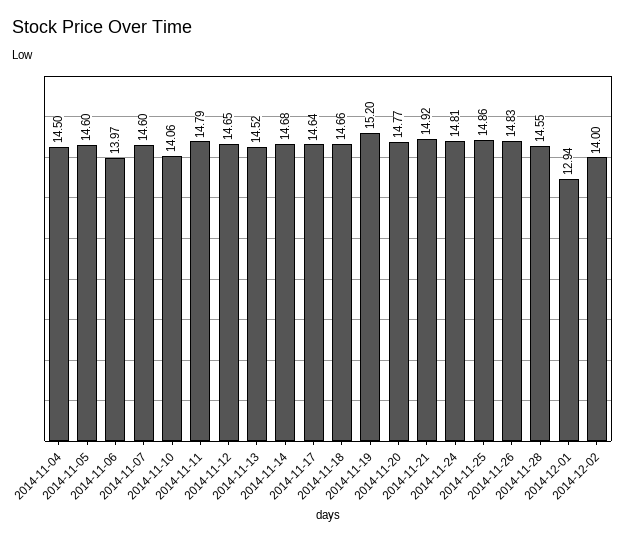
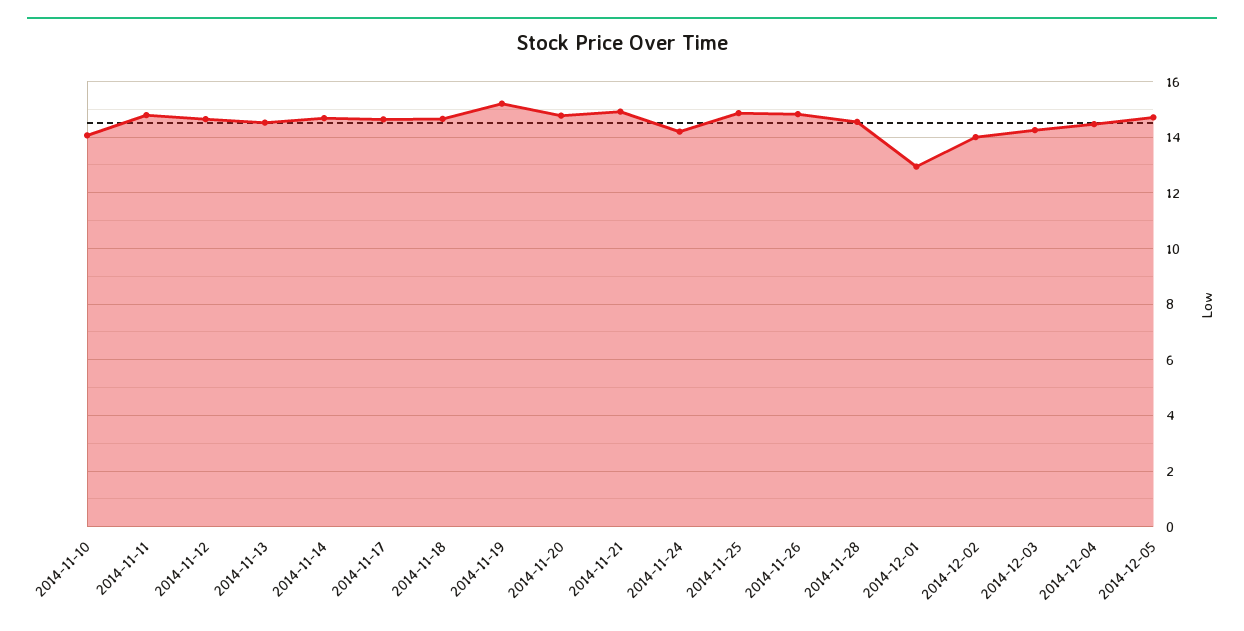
2014-11-04: 14.5 -> none
2014-11-05: 14.6 -> none
2014-11-06: 13.97 -> none
2014-11-07: 14.6 -> none
2014-11-24: 14.81 -> 14.25
2014-12-03: none -> 14.25
2014-12-04: none -> 14.5
2014-12-05: none -> 14.75

